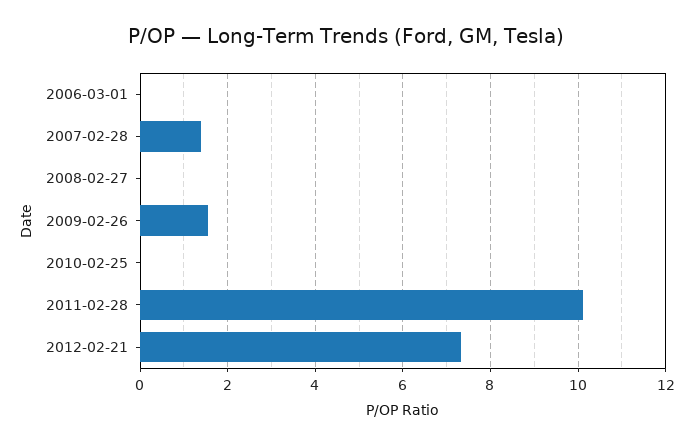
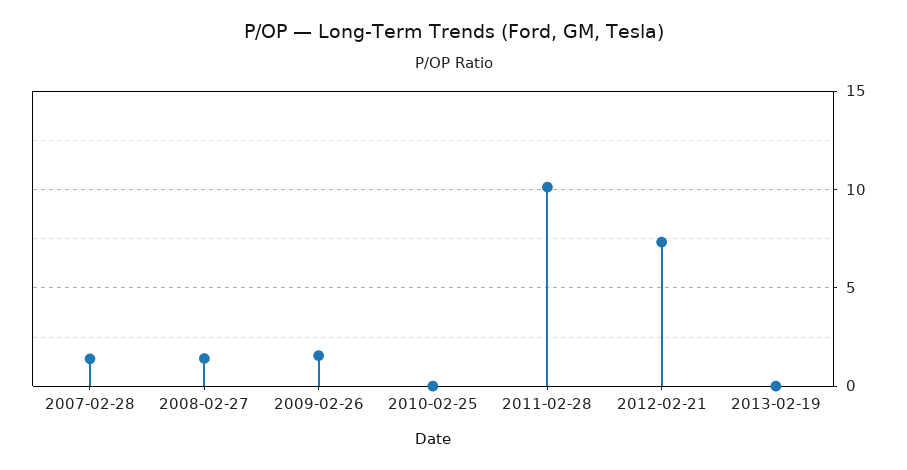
2006-03-01: 0 -> none
2008-02-27: 0 -> 1.5
2013-02-19: none -> 0

